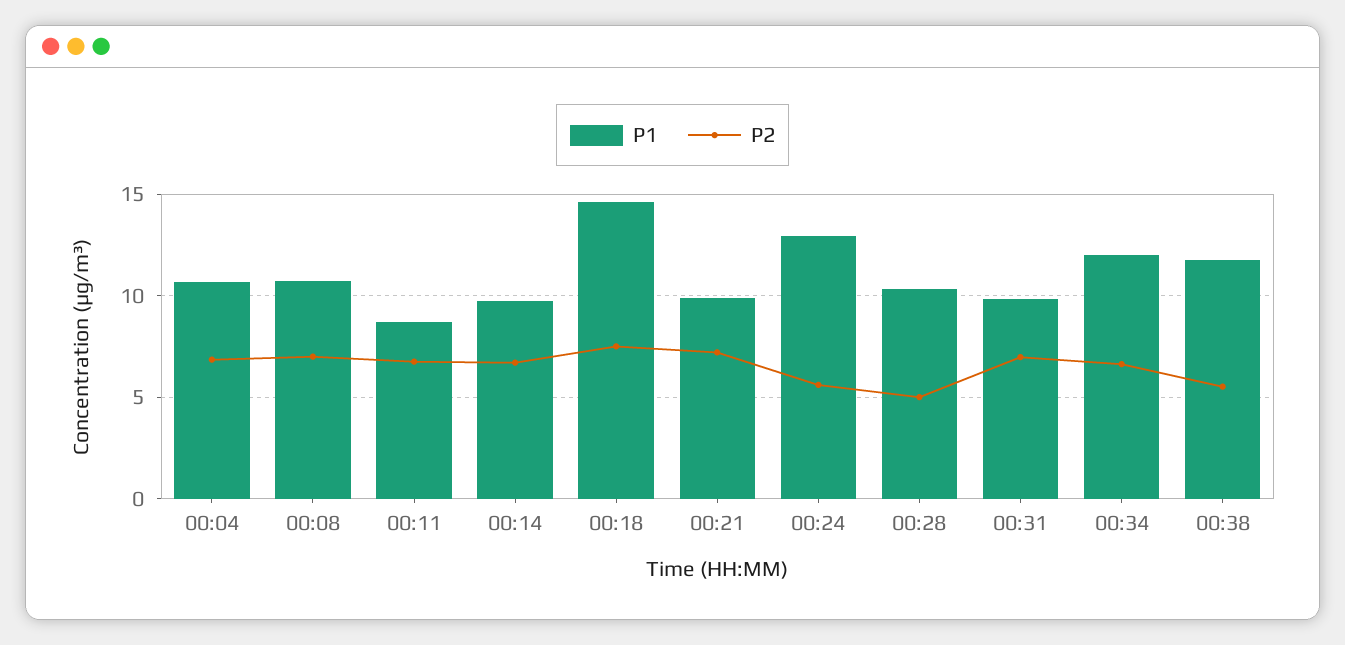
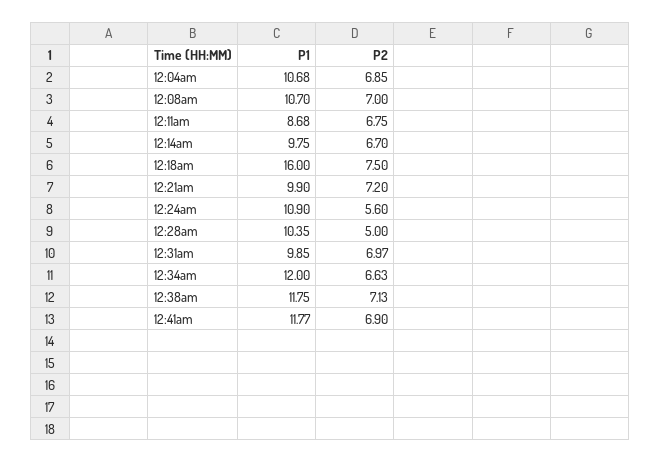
P1, 00:18: 14.5 -> 16
P1, 00:24: 13 -> 10.9
P2, 00:38: 5.5 -> 7.13
P1, 12:41am: none -> 11.77
P2, 12:41am: none -> 6.9

